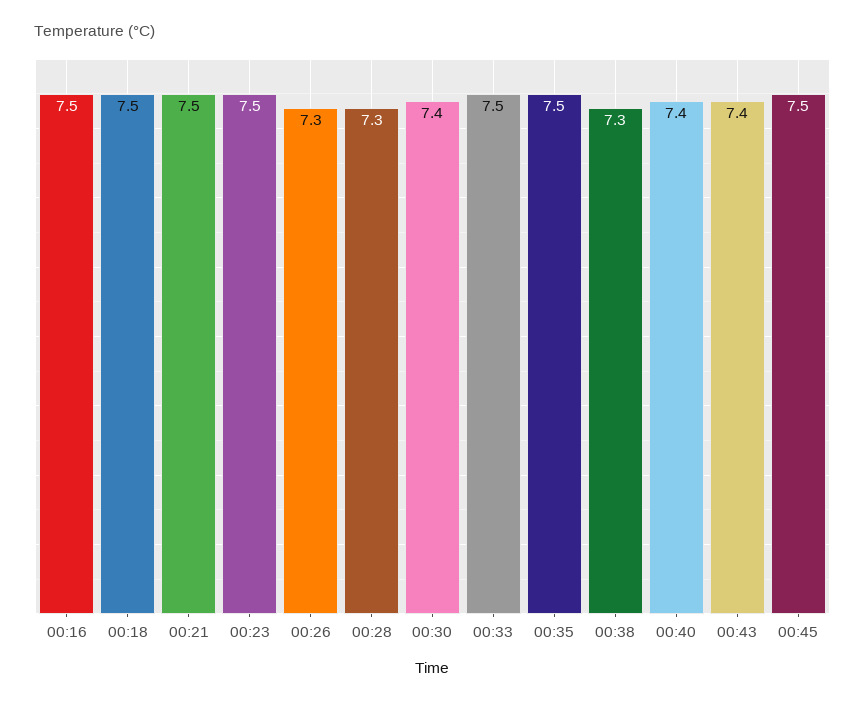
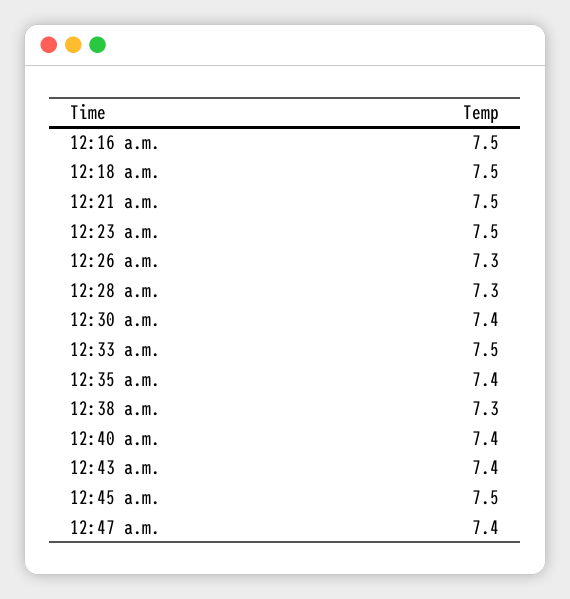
00:35: 7.5 -> 7.4
12:47 a.m.: none -> 7.4

